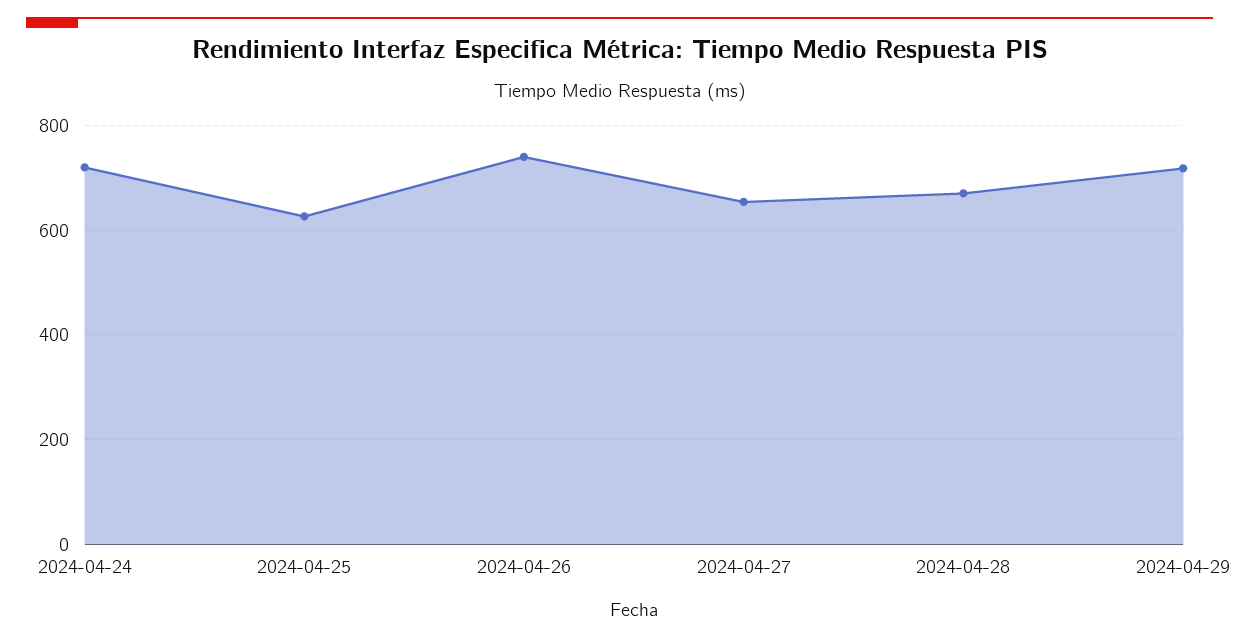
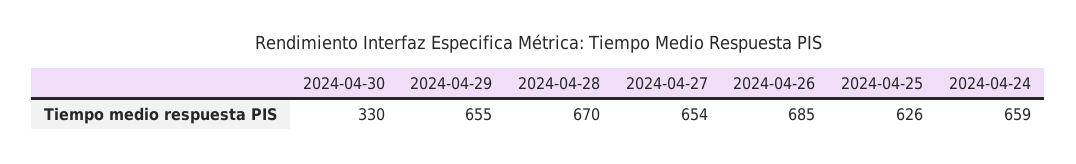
2024-04-24: 720 -> 659
2024-04-26: 740 -> 685
2024-04-29: 720 -> 655
2024-04-30: none -> 330

